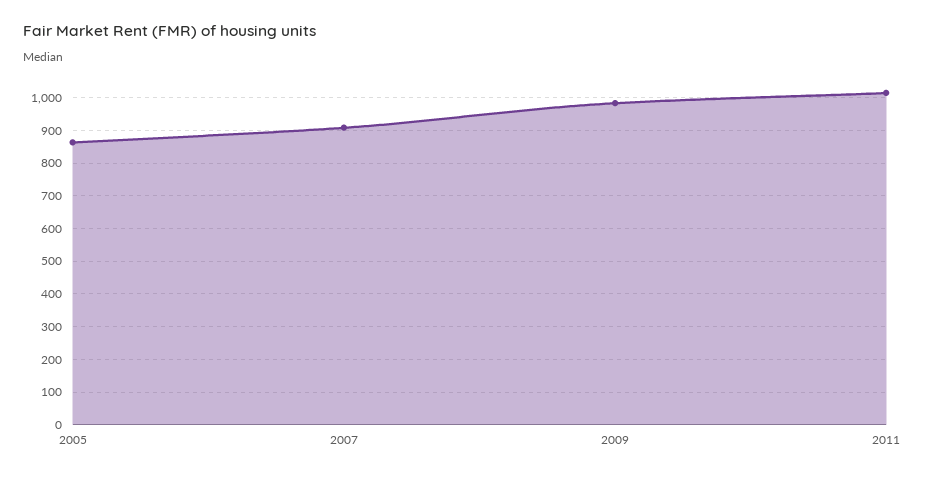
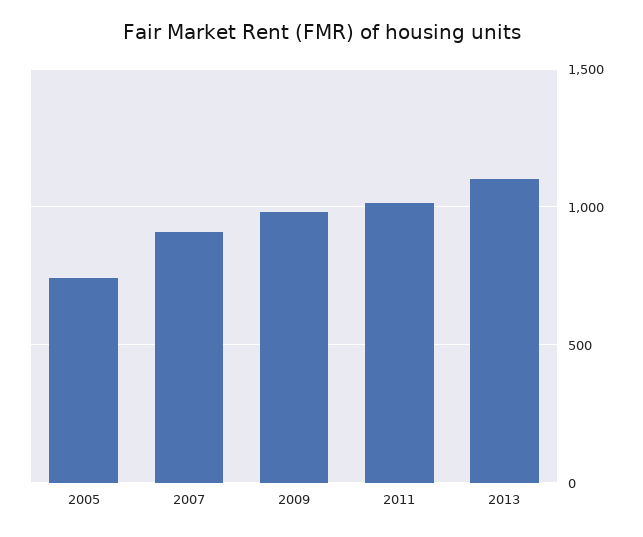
2005: 860 -> 750
2013: none -> 1100

